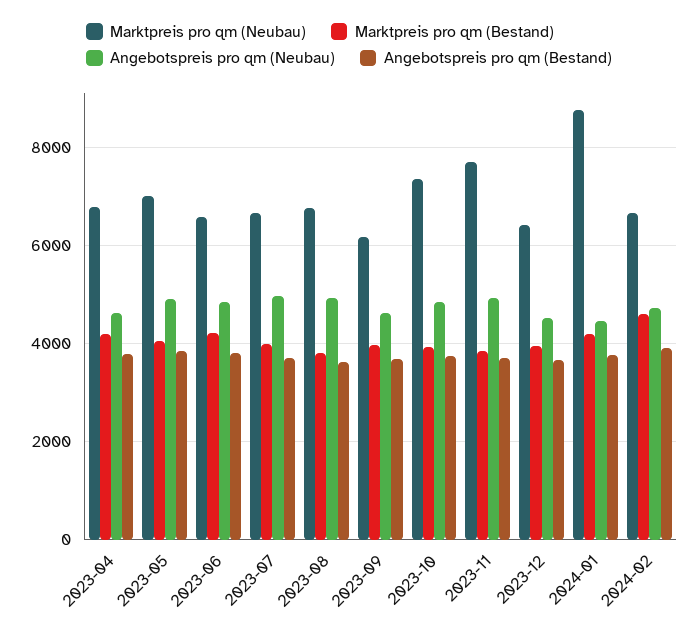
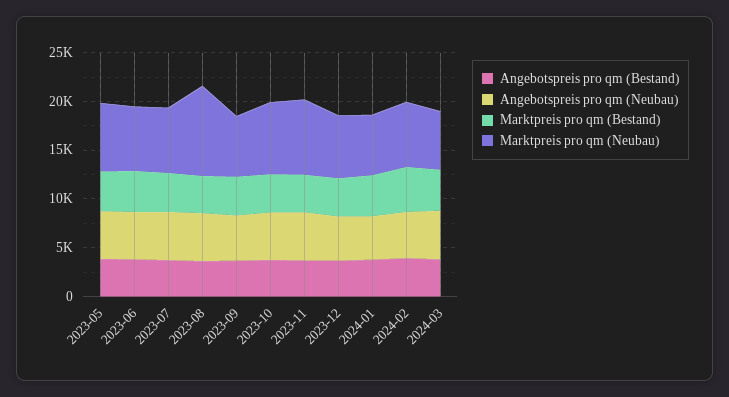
Marktpreis pro qm (Neubau), 2023-04: 6800 -> none
Marktpreis pro qm (Bestand), 2023-04: 4200 -> none
Angebotspreis pro qm (Neubau), 2023-04: 4600 -> none
Angebotspreis pro qm (Bestand), 2023-04: 3800 -> none
Marktpreis pro qm (Neubau), 2023-08: 6800 -> 9000
Marktpreis pro qm (Neubau), 2024-01: 8800 -> 6000
Angebotspreis pro qm (Bestand), 2024-03: none -> 4000
Angebotspreis pro qm (Neubau), 2024-03: none -> 5000
Marktpreis pro qm (Bestand), 2024-03: none -> 4000
Marktpreis pro qm (Neubau), 2024-03: none -> 6000

